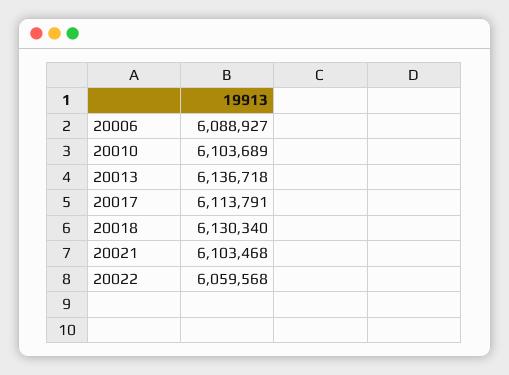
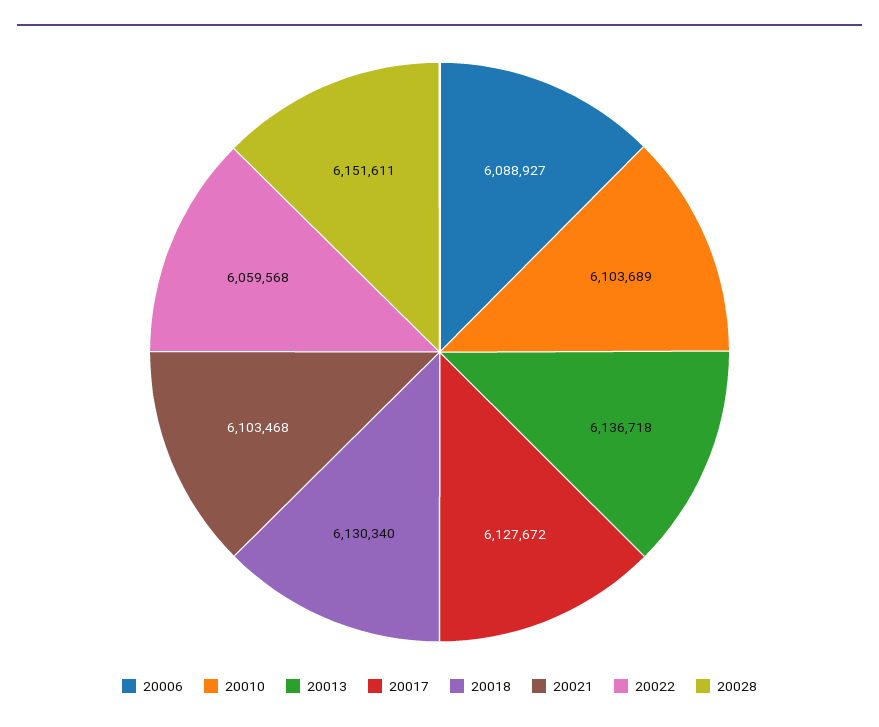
20017: 6113791 -> 6127672
20028: none -> 6151611

